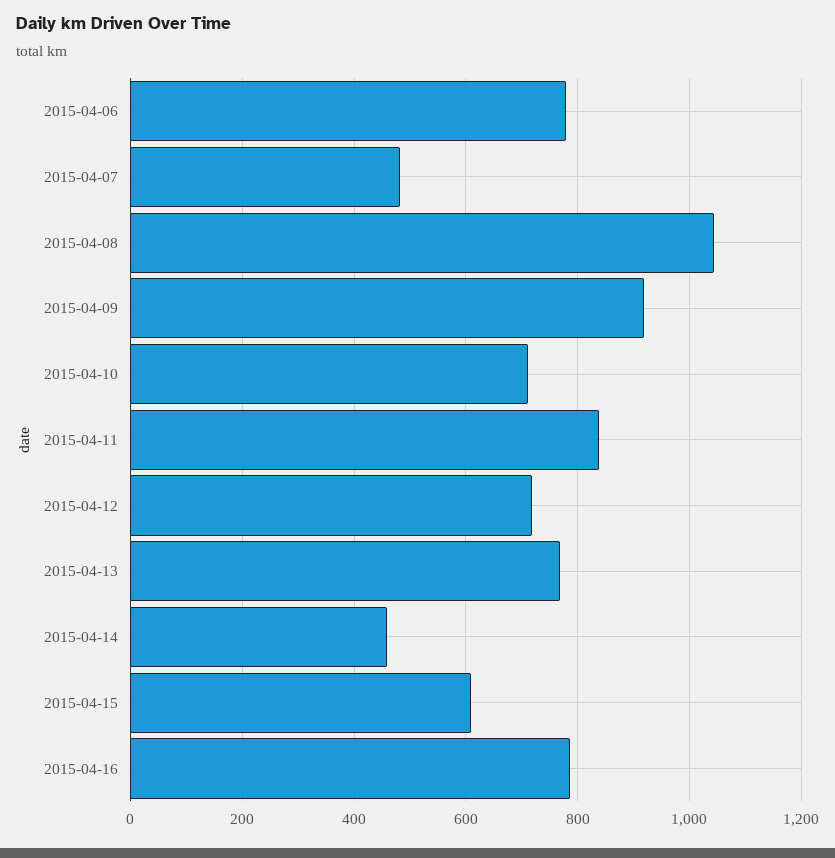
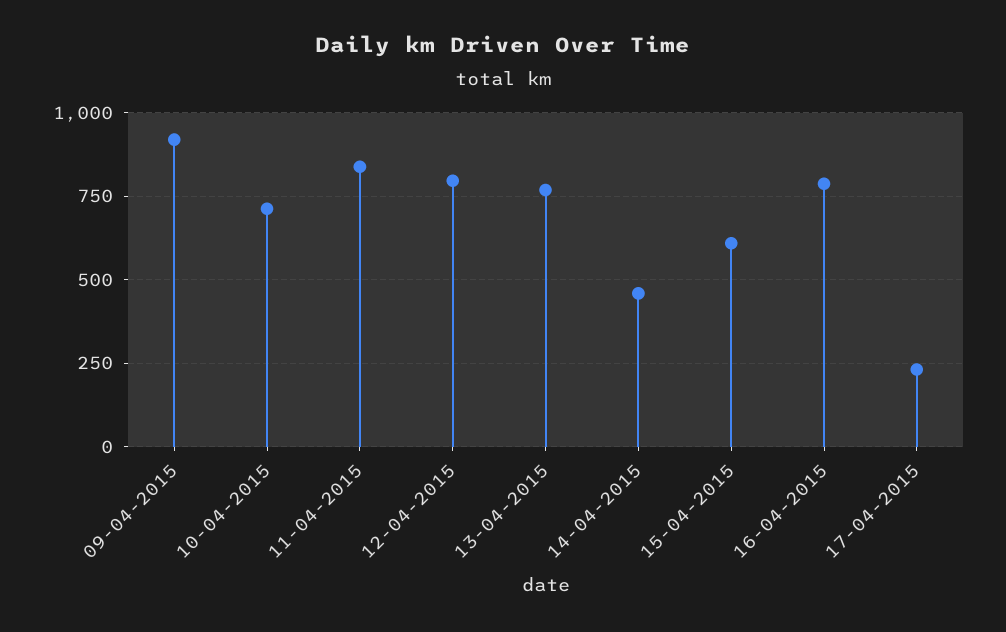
2015-04-06: 780 -> none
2015-04-07: 480 -> none
2015-04-08: 1040 -> none
2015-04-12: 720 -> 800
17-04-2015: none -> 225

